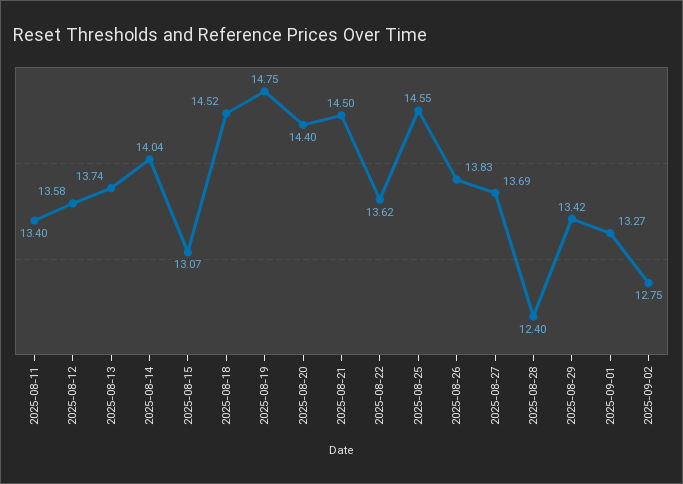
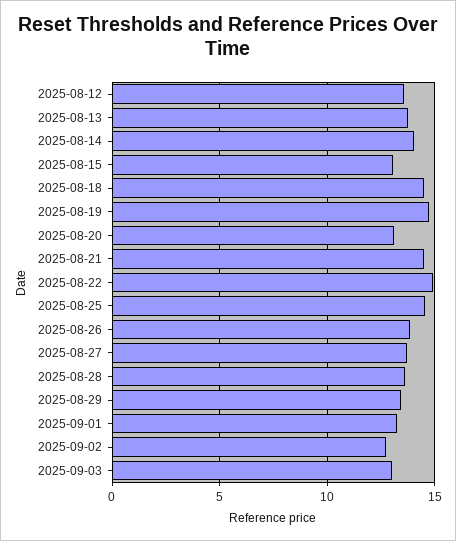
2025-08-11: 13.4 -> none
2025-08-20: 14.4 -> 13
2025-08-22: 13.62 -> 15
2025-08-28: 12.4 -> 13.5
2025-09-03: none -> 13

